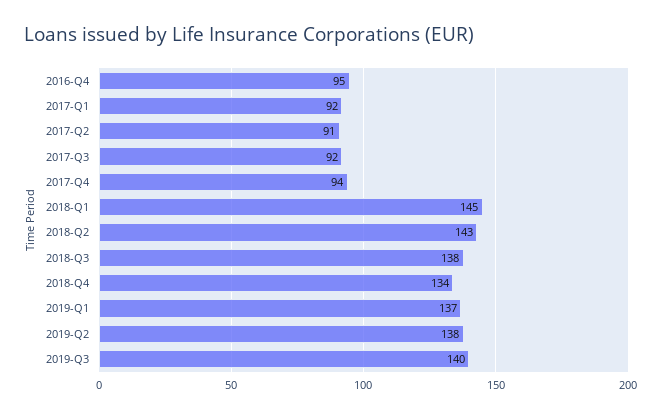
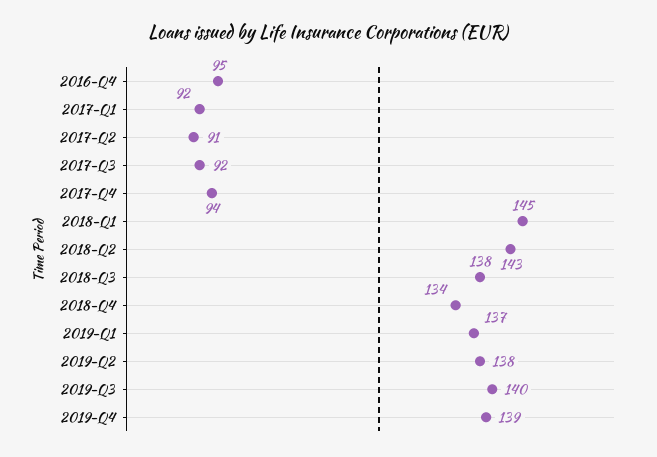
2019-Q4: none -> 139

